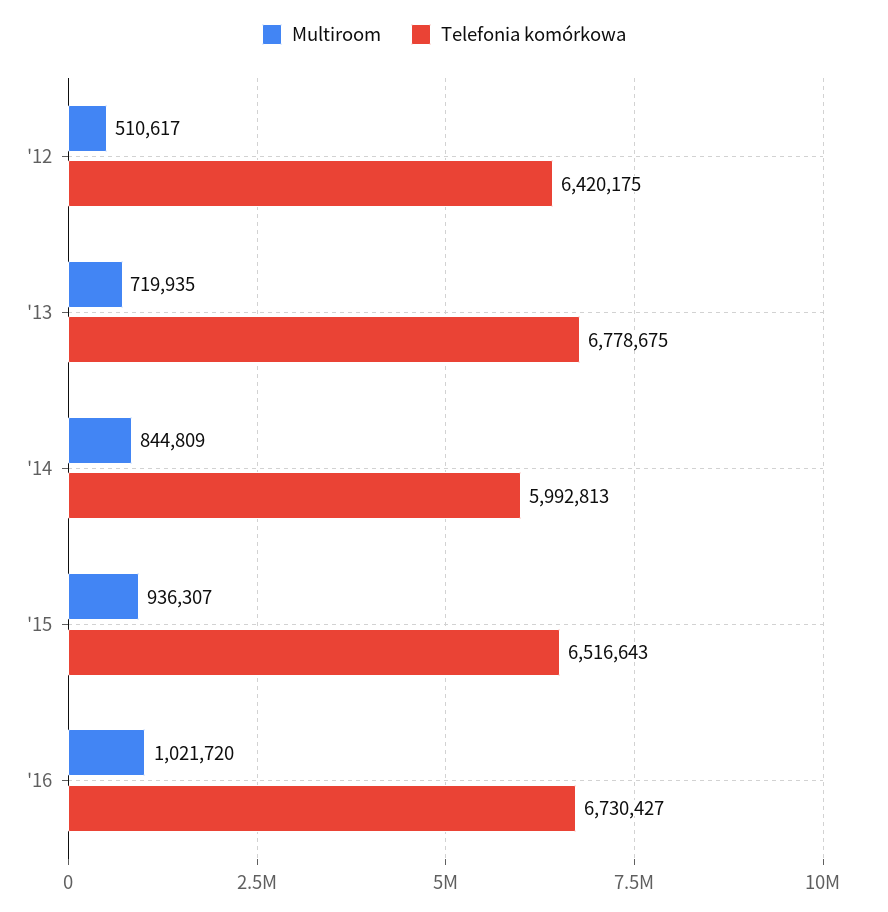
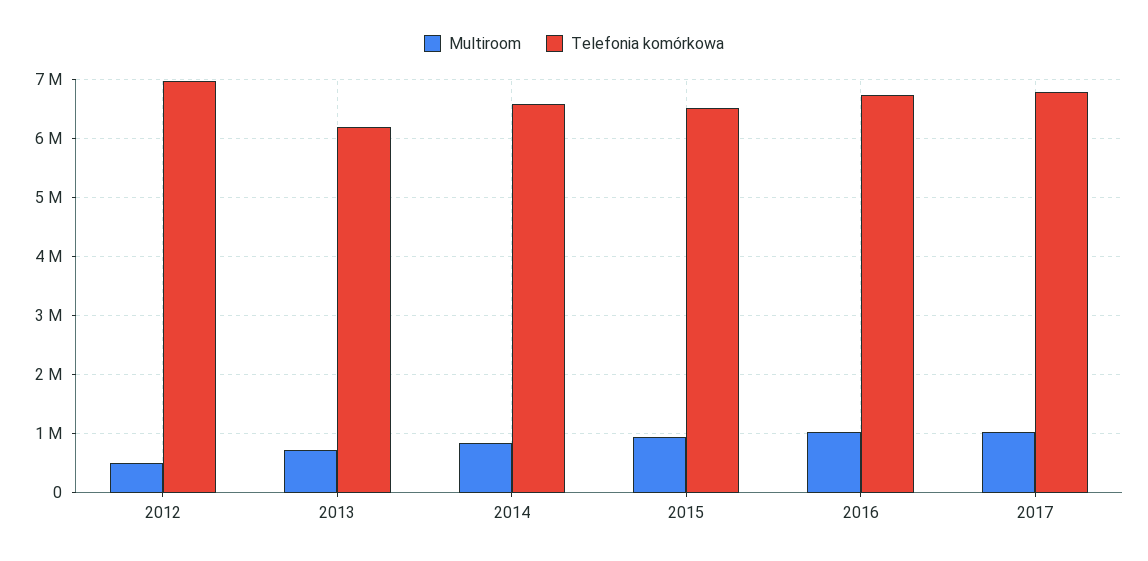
Telefonia komórkowa, '12: 6420175 -> 7000000
Telefonia komórkowa, '13: 6778675 -> 6200000
Telefonia komórkowa, '14: 5992813 -> 6600000
Multiroom, 2017: none -> 1000000
Telefonia komórkowa, 2017: none -> 6800000

